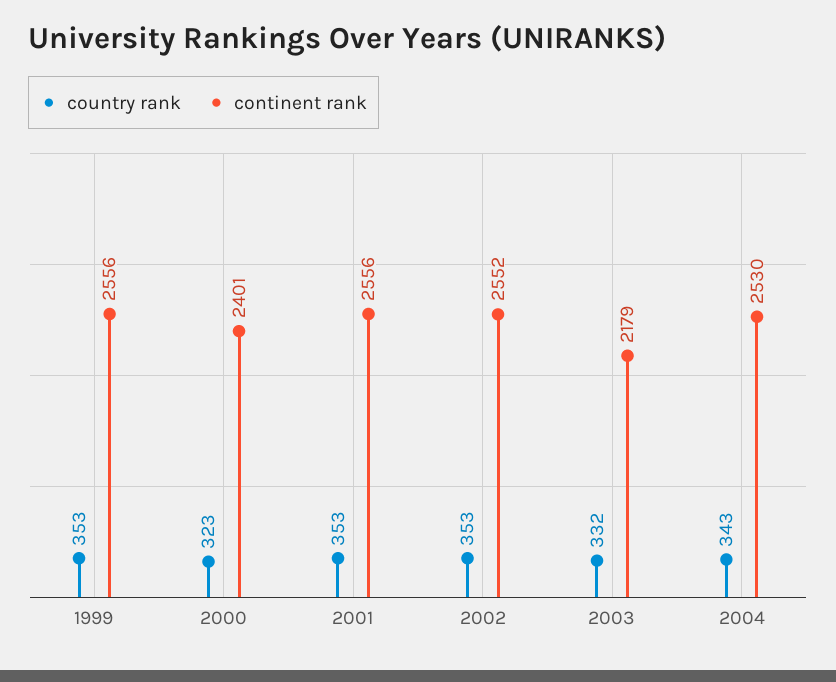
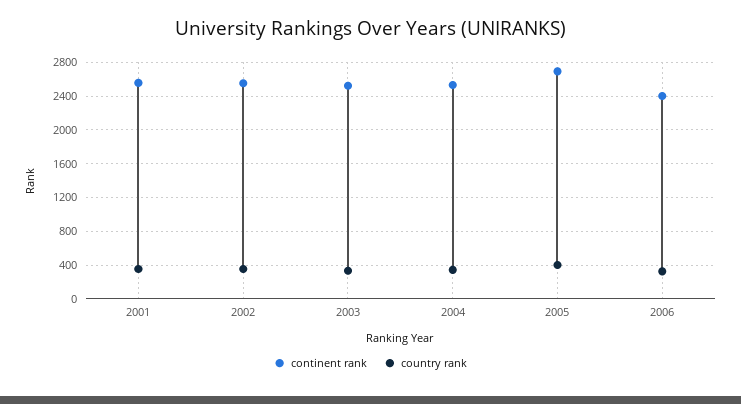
country rank, 1999: 353 -> none
continent rank, 1999: 2556 -> none
country rank, 2000: 323 -> none
continent rank, 2000: 2401 -> none
continent rank, 2003: 2179 -> 2500
continent rank, 2005: none -> 2700
country rank, 2005: none -> 400
continent rank, 2006: none -> 2400
country rank, 2006: none -> 300

